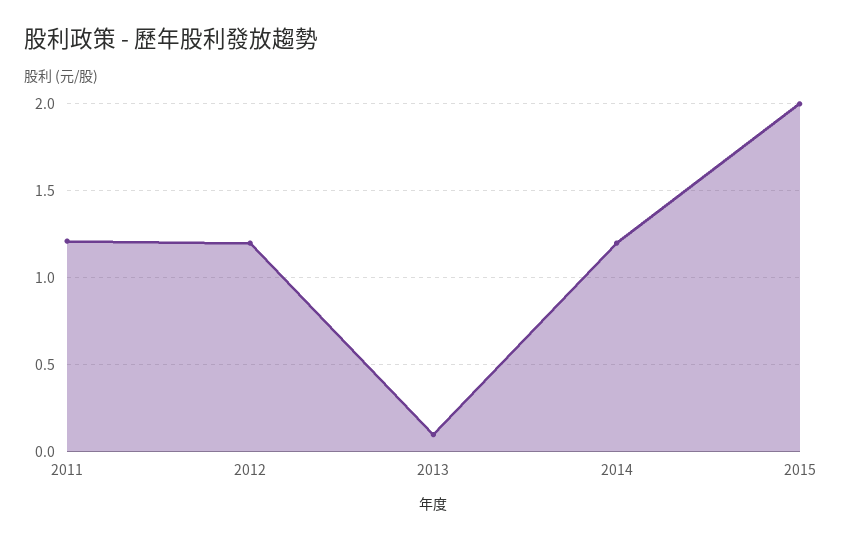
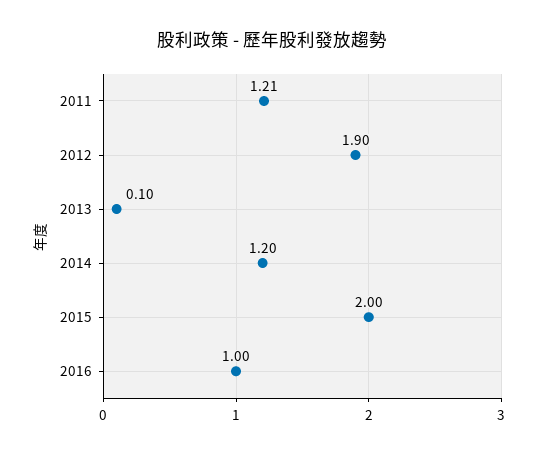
2012: 1.2 -> 1.9
2016: none -> 1

